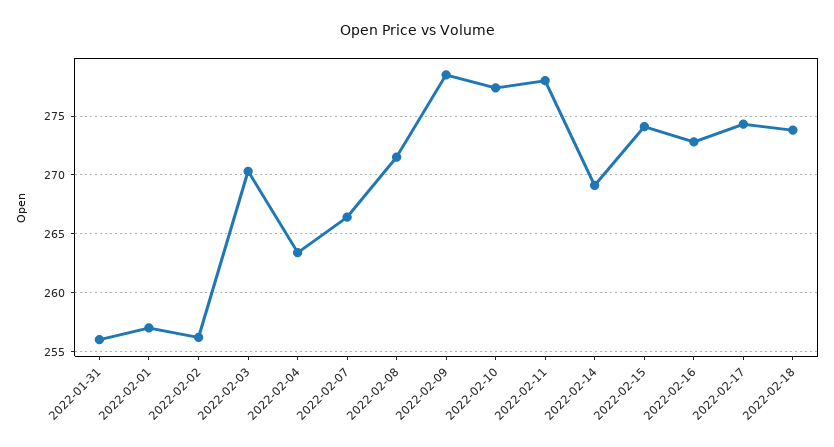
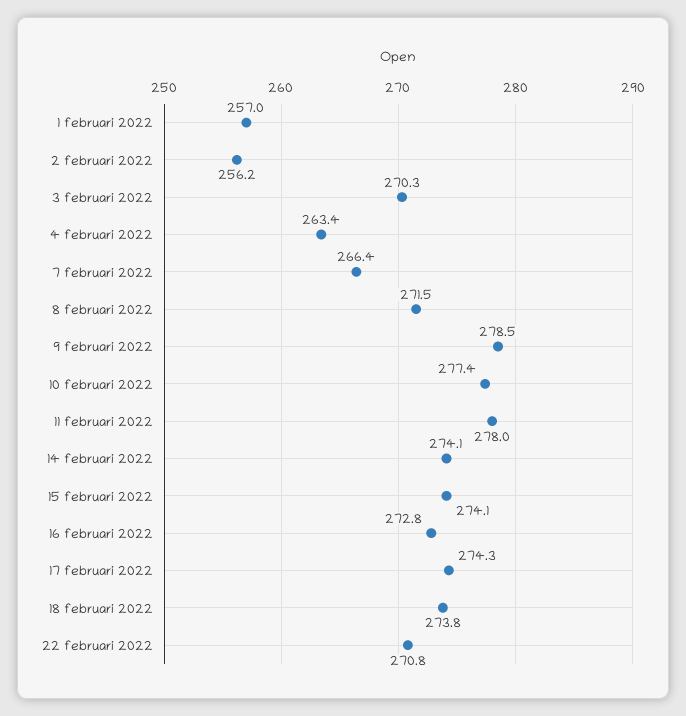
2022-01-31: 256 -> none
2022-02-14: 269 -> 274.1
22 februari 2022: none -> 270.8

